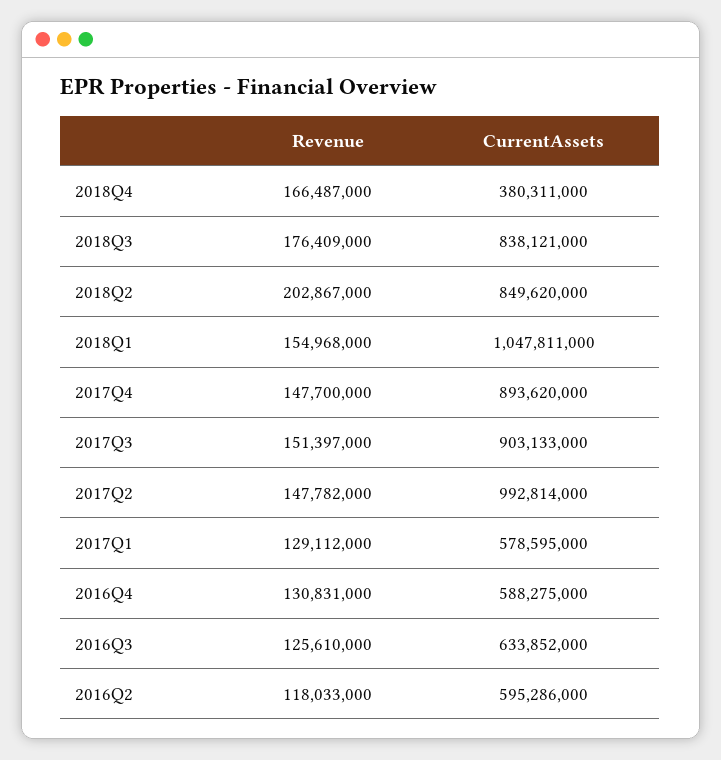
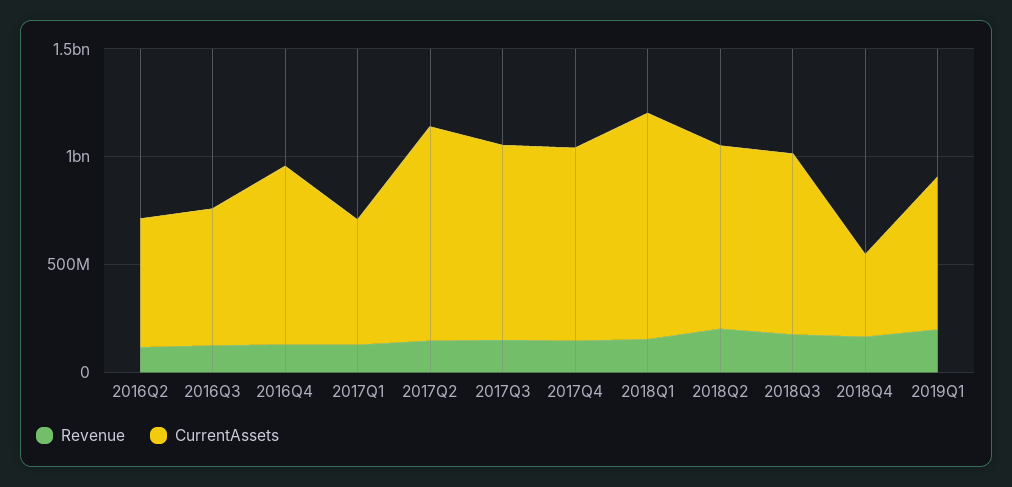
CurrentAssets, 2016Q4: 588275000 -> 800000000
Revenue, 2019Q1: none -> 200000000
CurrentAssets, 2019Q1: none -> 700000000

